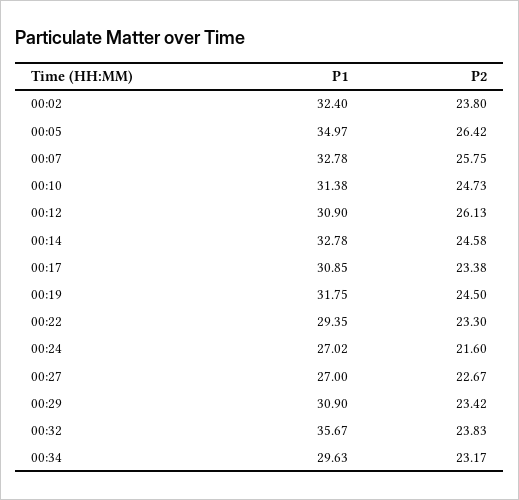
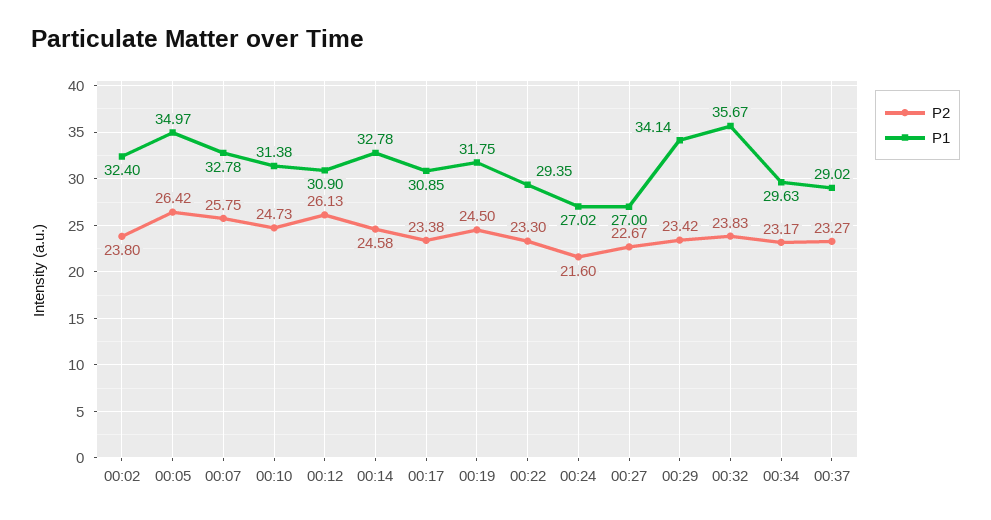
P1, 00:29: 30.9 -> 34.14
P2, 00:37: none -> 23.27
P1, 00:37: none -> 29.02

